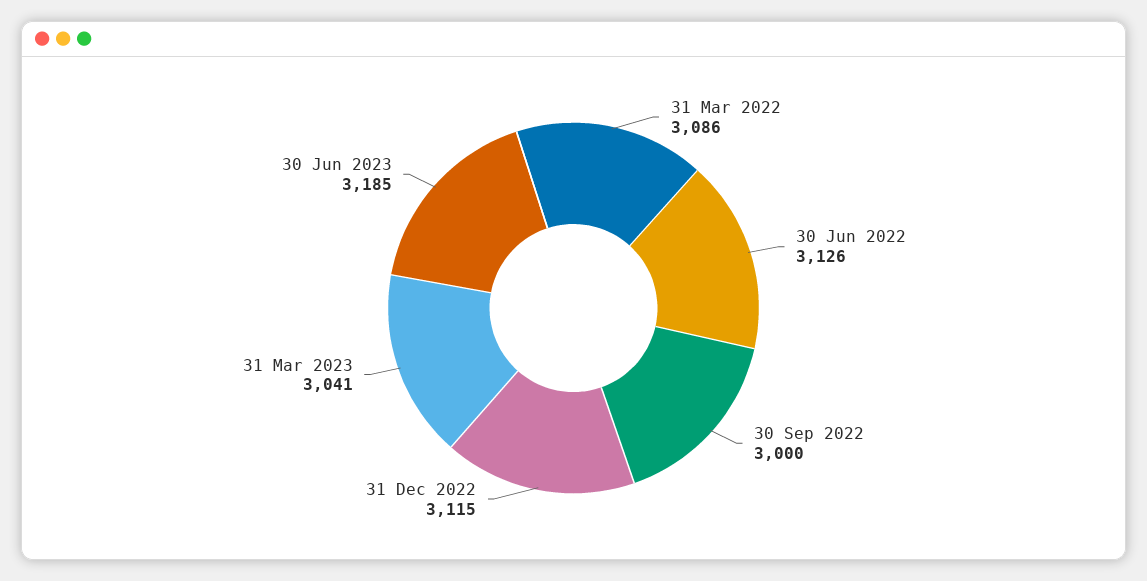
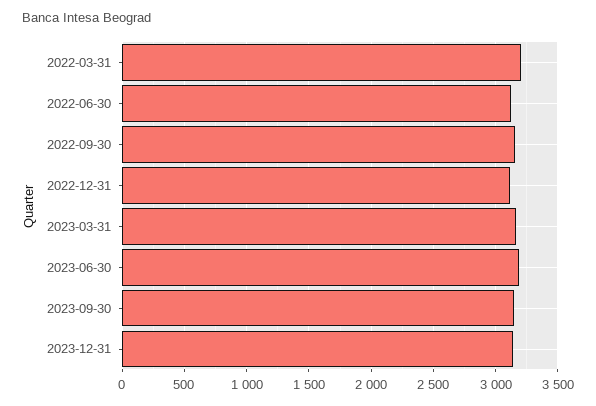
31 Mar 2022: 3086 -> 3200
30 Sep 2022: 3000 -> 3150
31 Mar 2023: 3041 -> 3150
2023-09-30: none -> 3150
2023-12-31: none -> 3150

